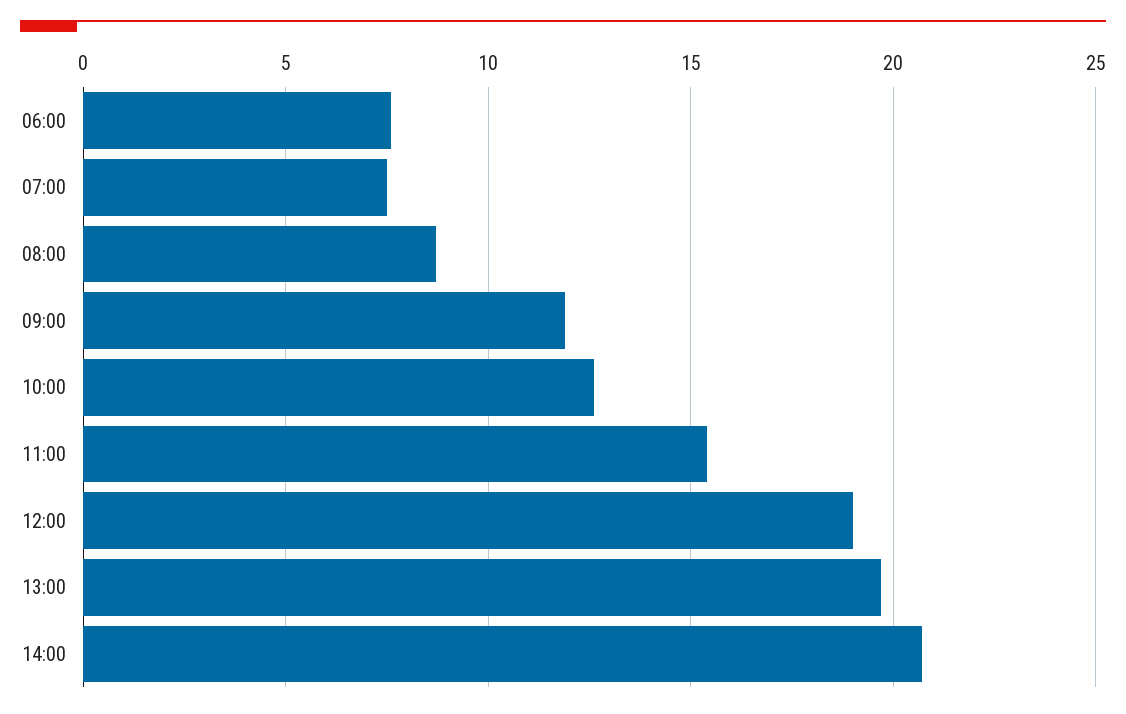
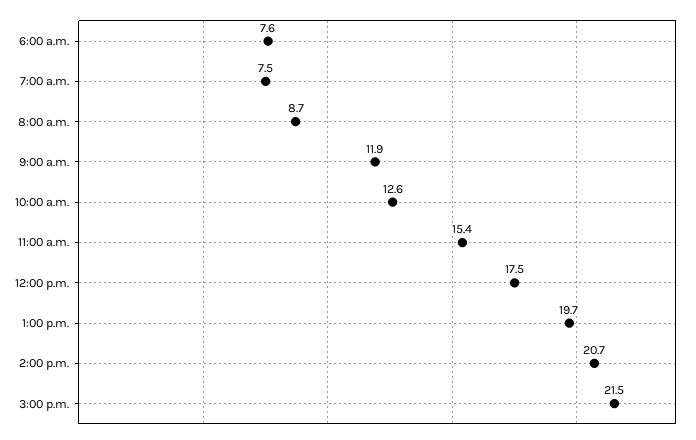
12:00: 19 -> 17.5
3:00 p.m.: none -> 21.5

